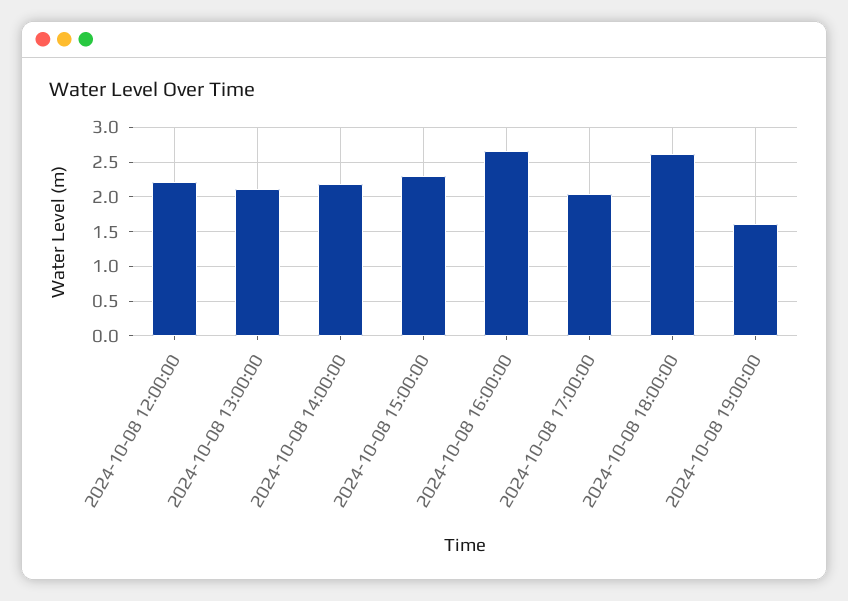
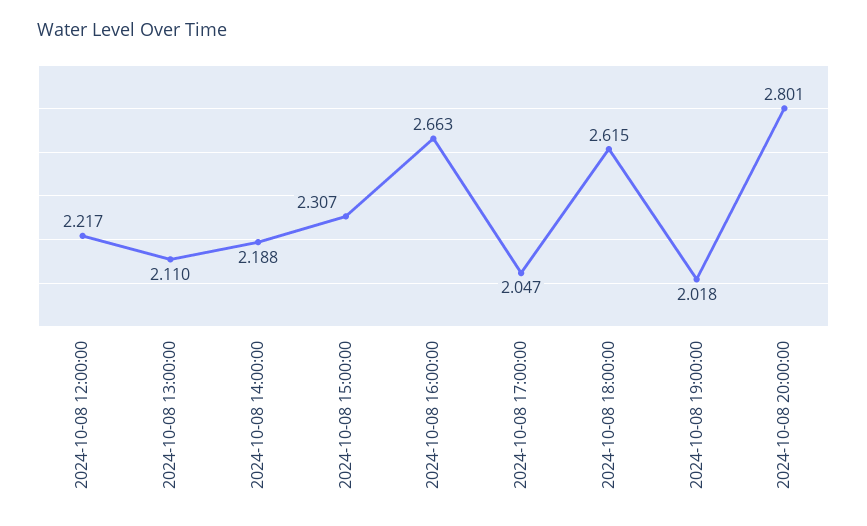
2024-10-08 19:00:00: 1.6 -> 2.018
2024-10-08 20:00:00: none -> 2.801

